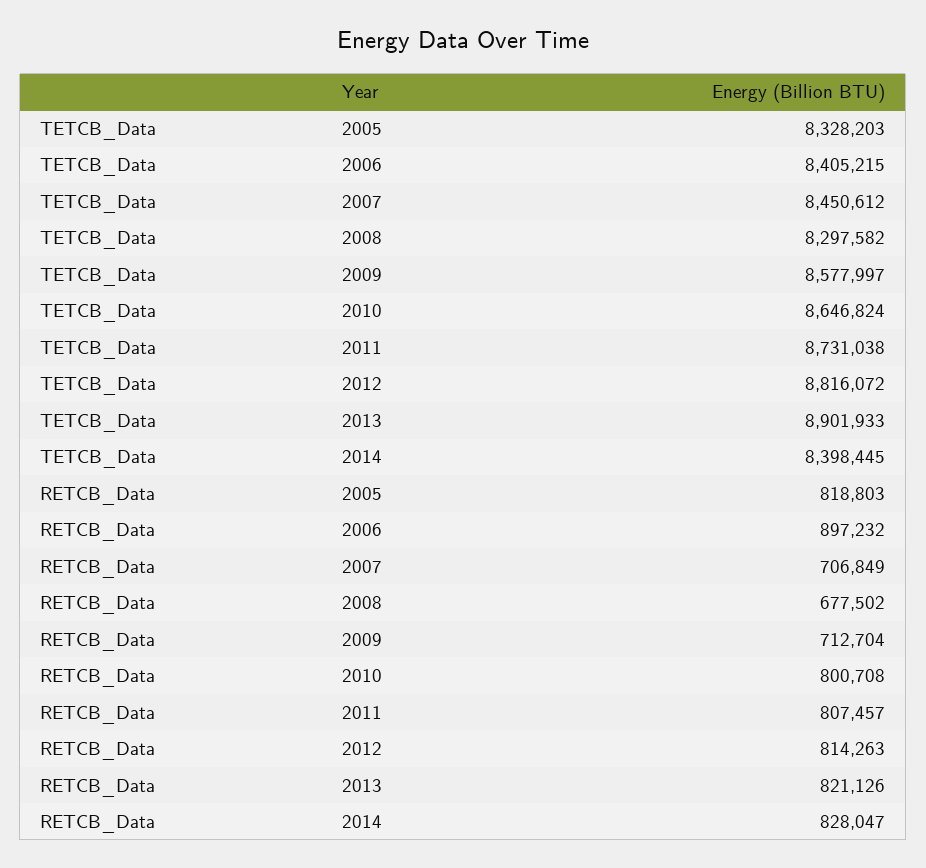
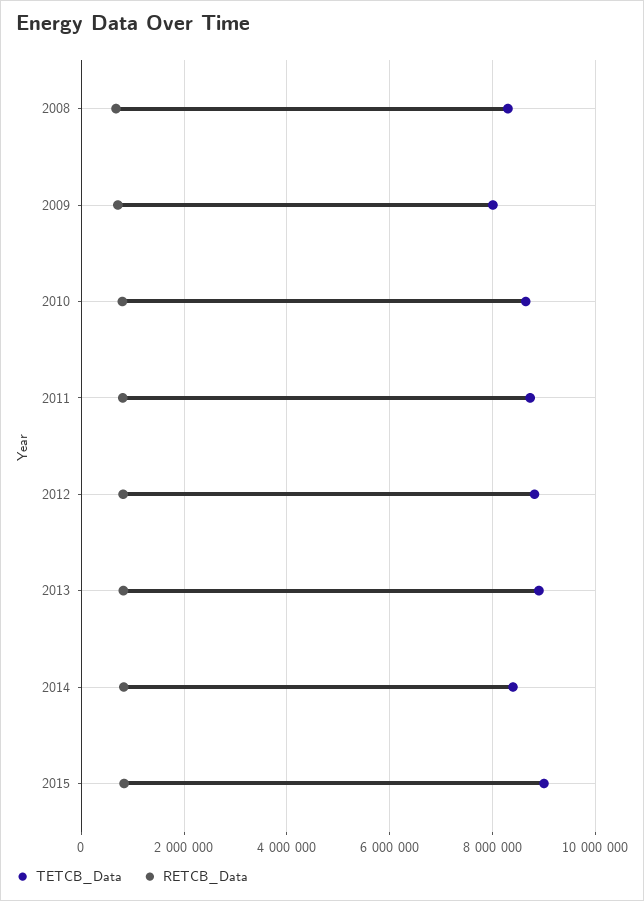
TETCB_Data, 2005: 8328203 -> none
TETCB_Data, 2006: 8405215 -> none
TETCB_Data, 2007: 8450612 -> none
TETCB_Data, 2009: 8577997 -> 8000000
RETCB_Data, 2005: 818803 -> none
RETCB_Data, 2006: 897232 -> none
RETCB_Data, 2007: 706849 -> none
TETCB_Data, 2015: none -> 9000000
RETCB_Data, 2015: none -> 800000

